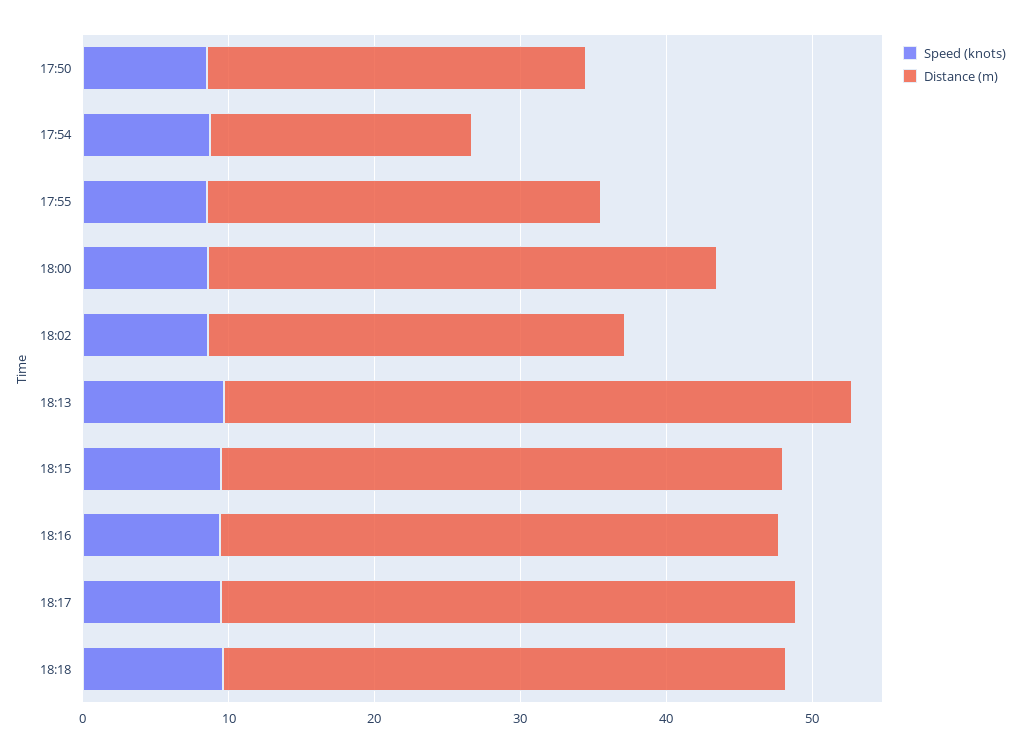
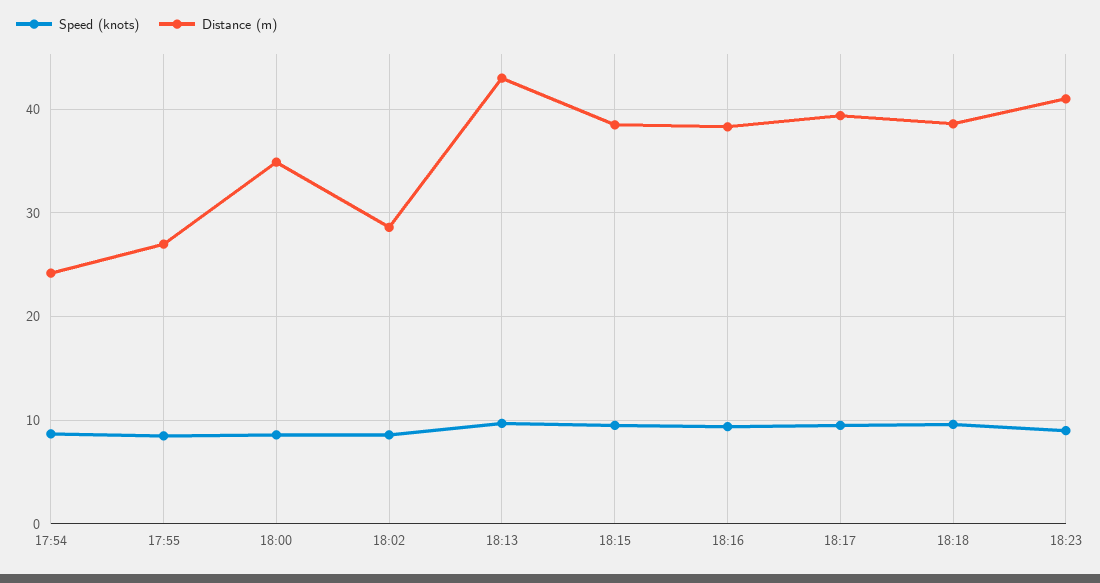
Speed (knots), 17:50: 8 -> none
Distance (m), 17:50: 26 -> none
Distance (m), 17:54: 18 -> 24
Speed (knots), 18:23: none -> 9
Distance (m), 18:23: none -> 41

